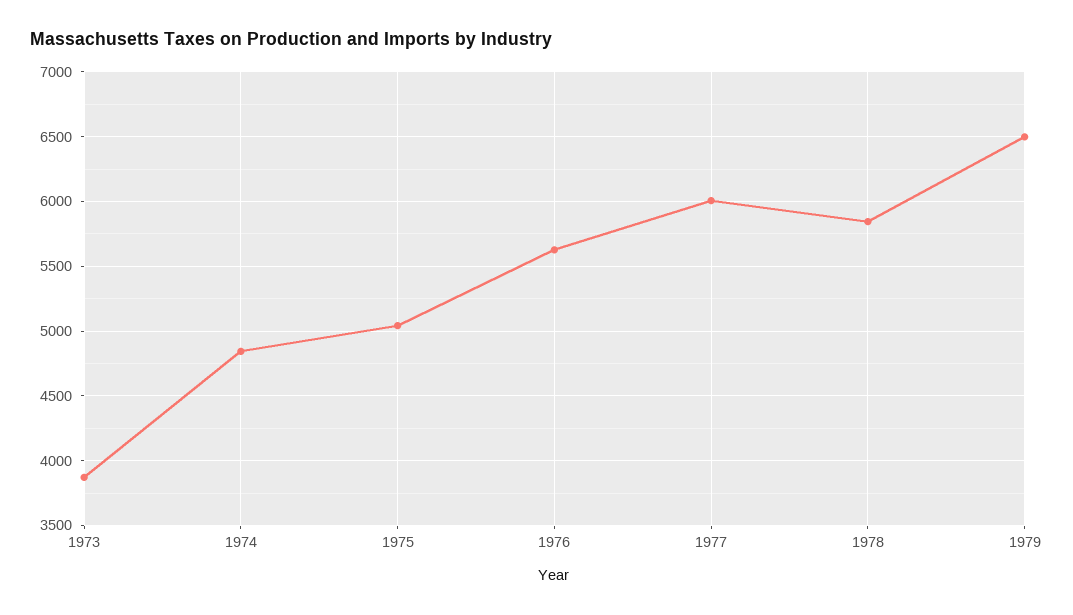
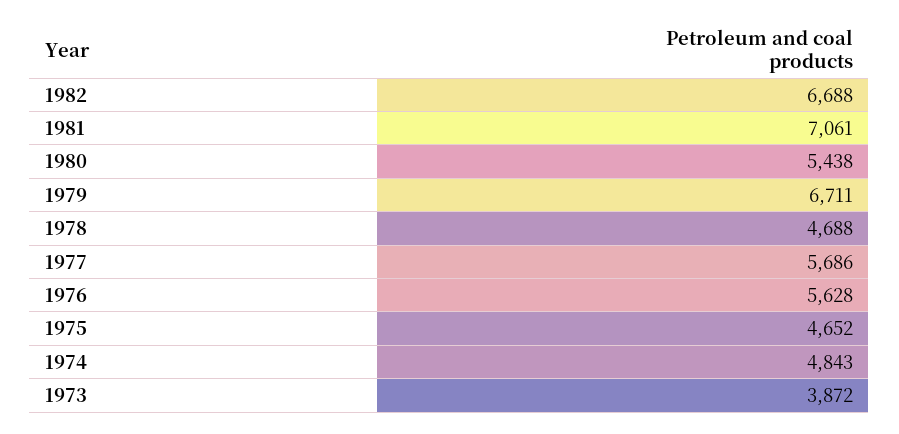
1975: 5050 -> 4652
1977: 6000 -> 5686
1978: 5850 -> 4688
1979: 6500 -> 6711
1982: none -> 6688
1981: none -> 7061
1980: none -> 5438

